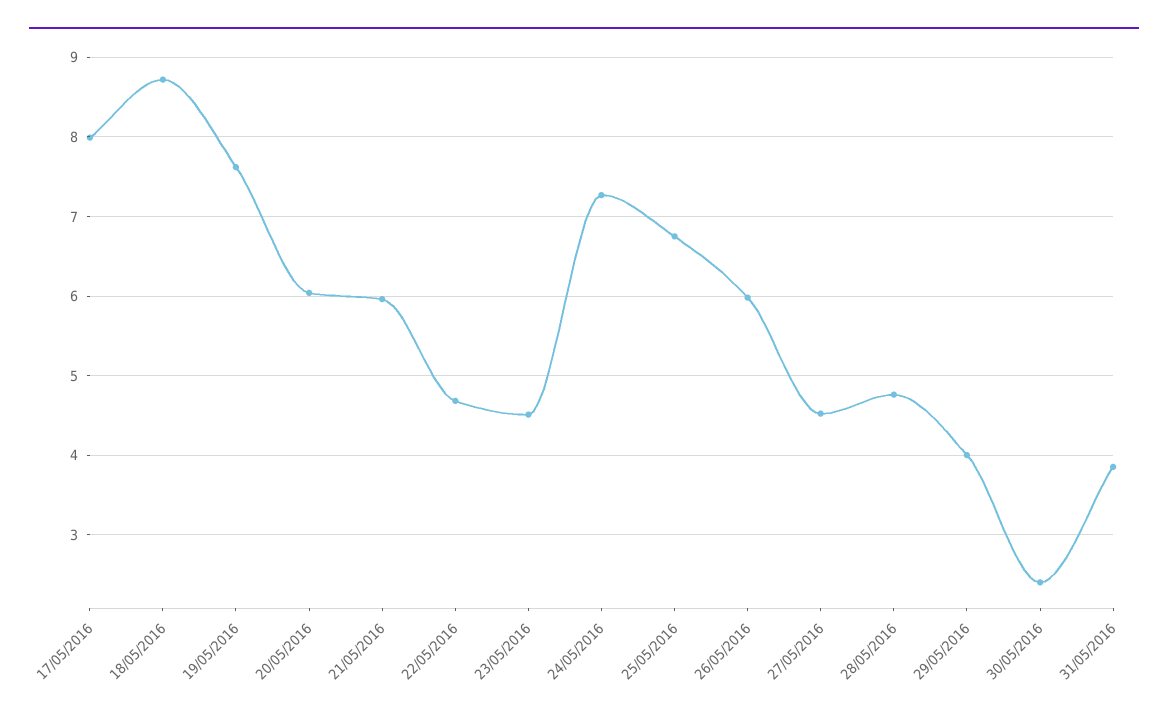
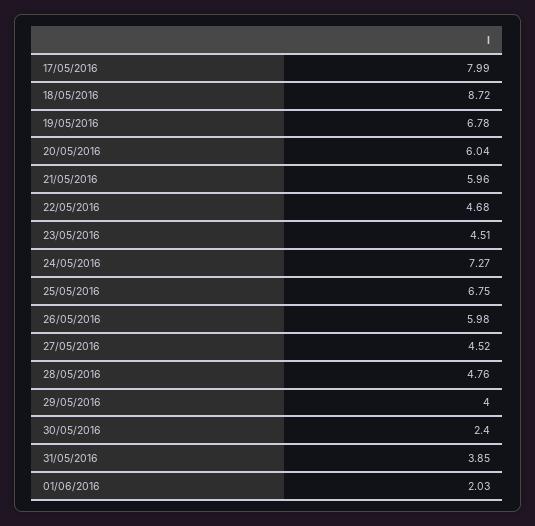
19/05/2016: 7.6 -> 6.78
01/06/2016: none -> 2.03

